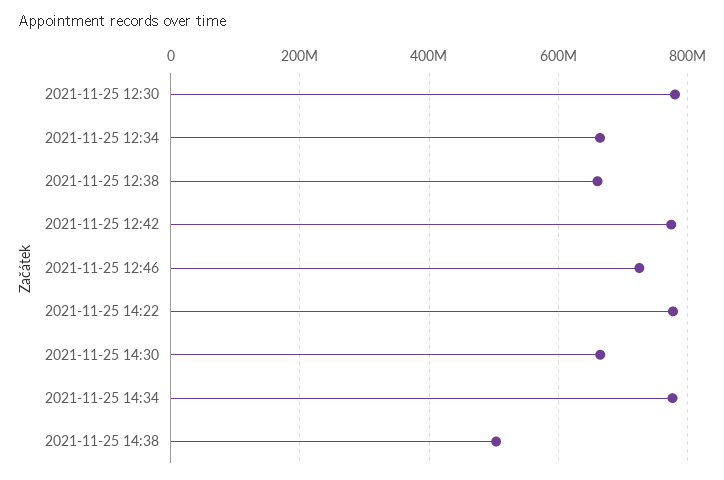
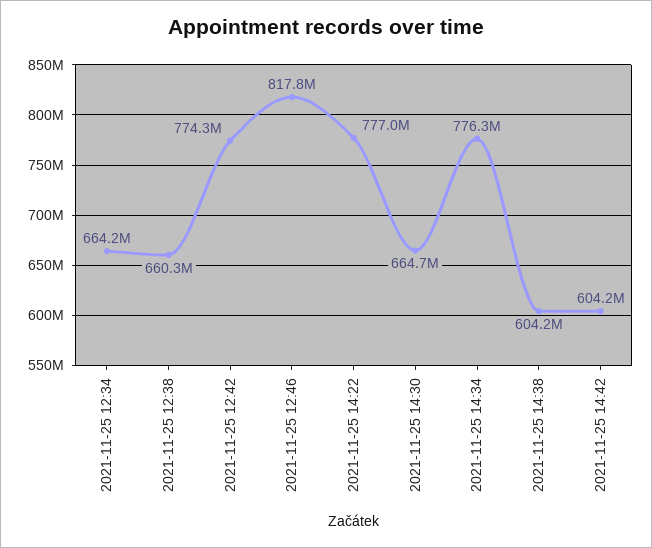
2021-11-25 12:30: 780000000 -> none
2021-11-25 12:46: 720000000 -> 817800000
2021-11-25 14:38: 500000000 -> 604200000
2021-11-25 14:42: none -> 604200000

